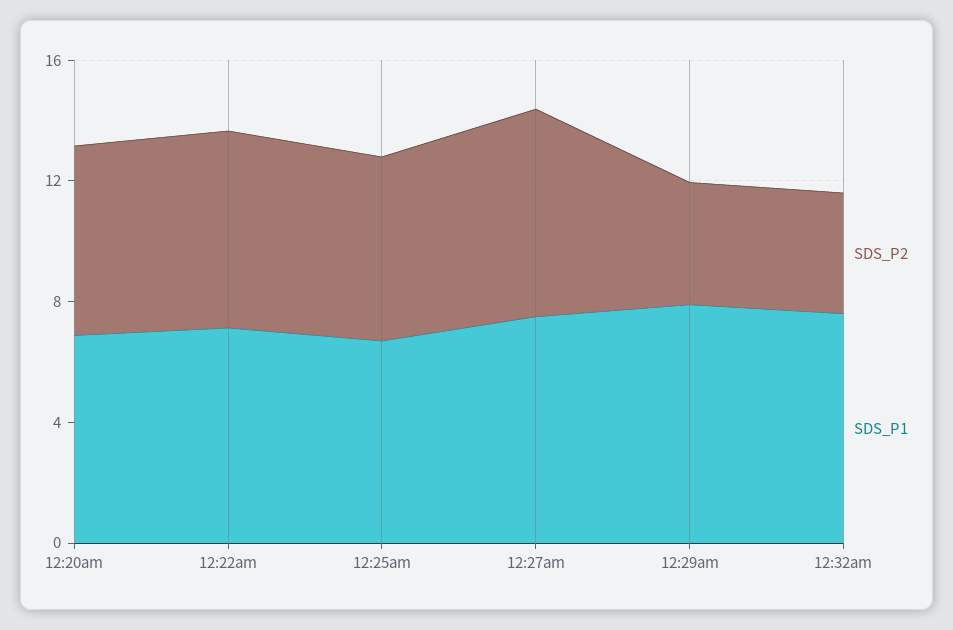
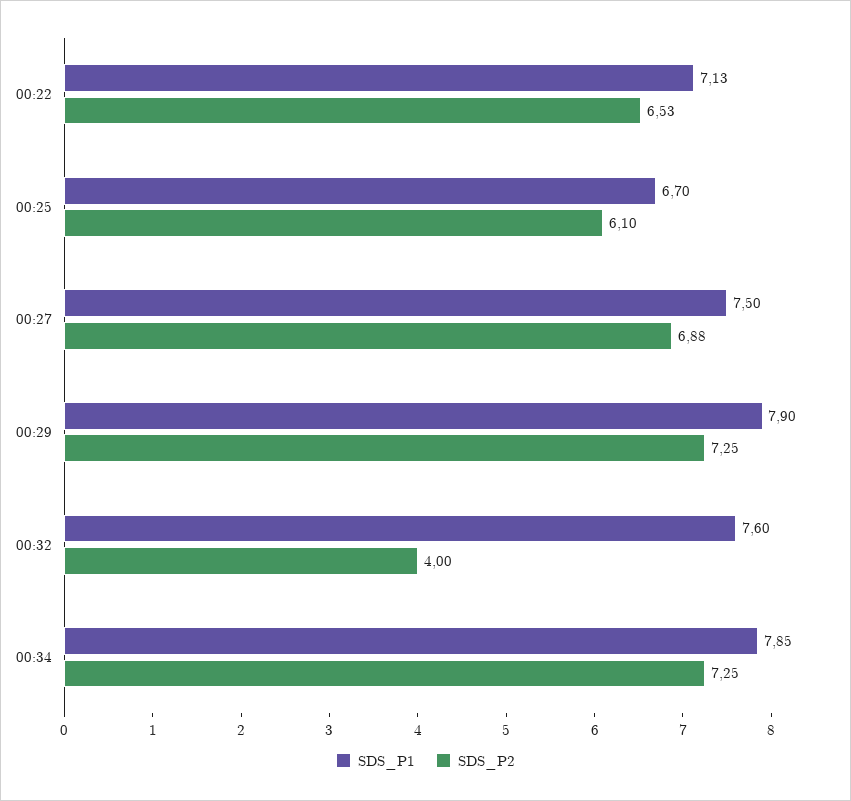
SDS_P2, 12:20am: 6 -> none
SDS_P1, 12:20am: 7 -> none
SDS_P2, 12:29am: 4 -> 7.25
SDS_P1, 00:34: none -> 7.85
SDS_P2, 00:34: none -> 7.25

